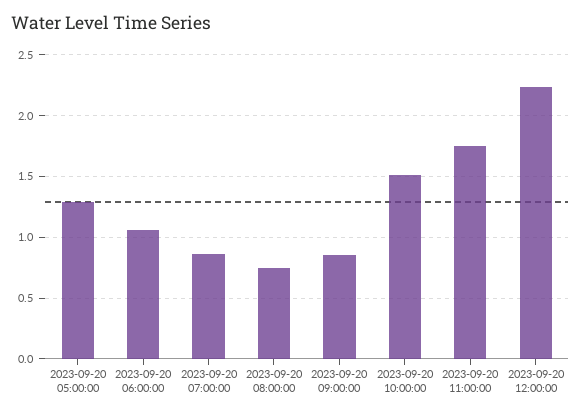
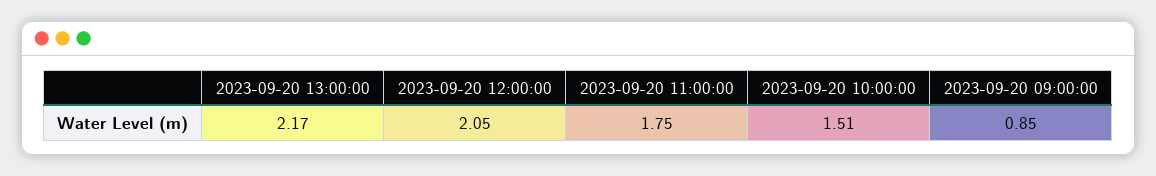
2023-09-20 05:00:00: 1.3 -> none
2023-09-20 06:00:00: 1.05 -> none
2023-09-20 07:00:00: 0.85 -> none
2023-09-20 08:00:00: 0.75 -> none
2023-09-20 12:00:00: 2.25 -> 2.05
2023-09-20 13:00:00: none -> 2.17

